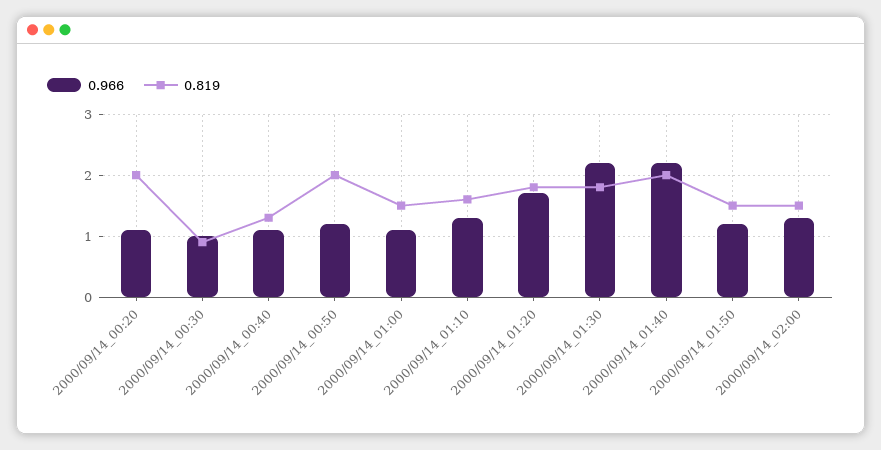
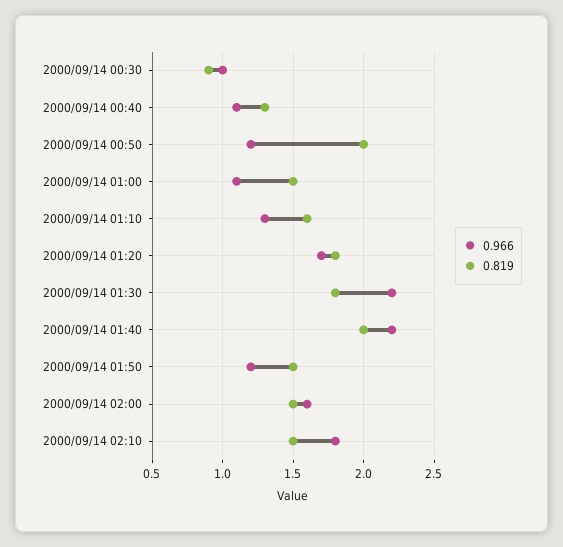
0.966, 2000/09/14_00:20: 1.1 -> none
0.819, 2000/09/14_00:20: 2 -> none
0.966, 2000/09/14_02:00: 1.3 -> 1.6
0.966, 2000/09/14 02:10: none -> 1.8
0.819, 2000/09/14 02:10: none -> 1.5

